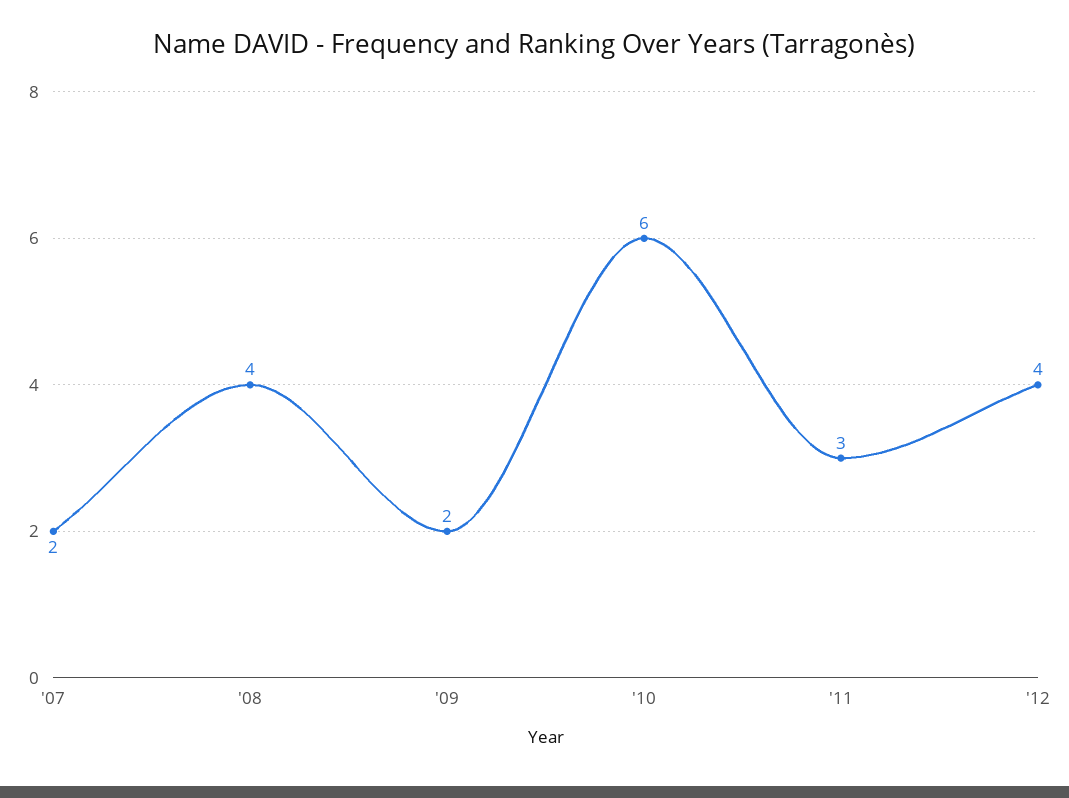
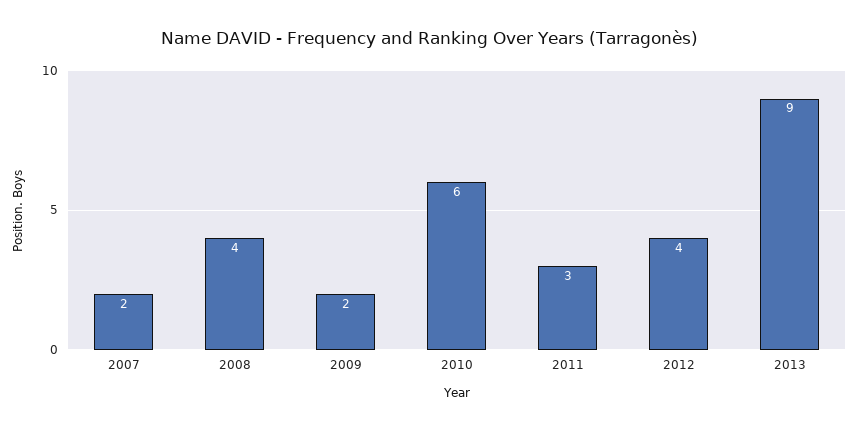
2013: none -> 9

